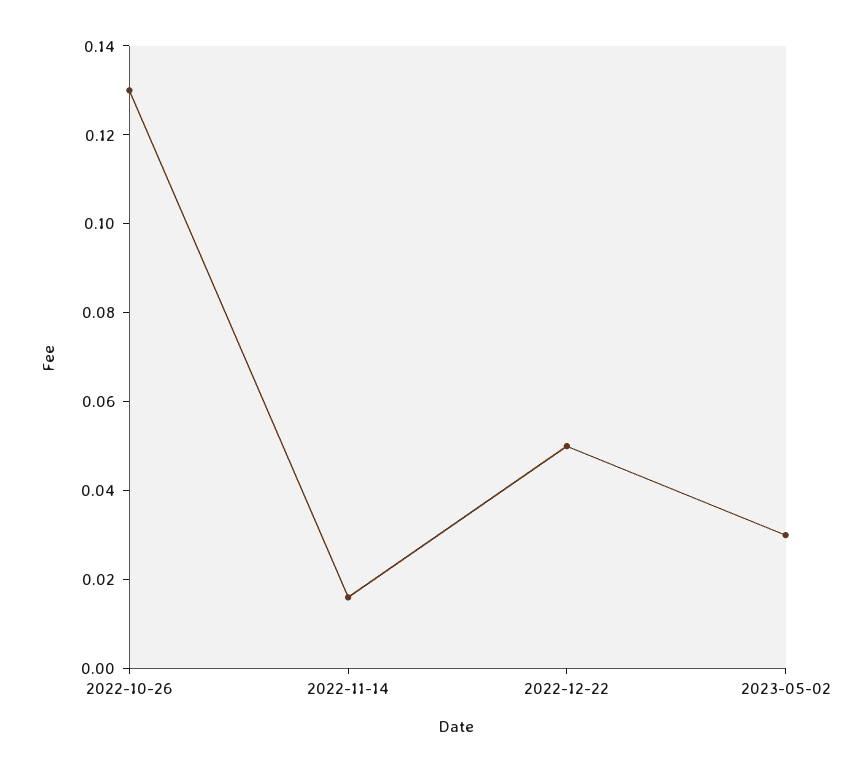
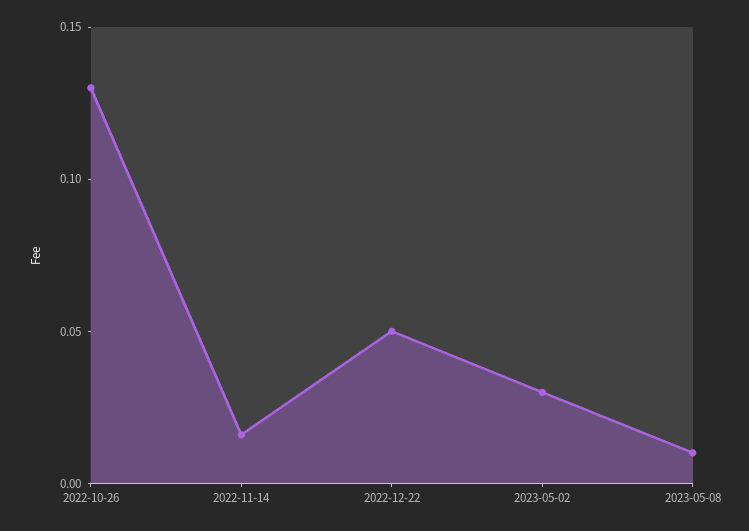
2023-05-08: none -> 0.01

